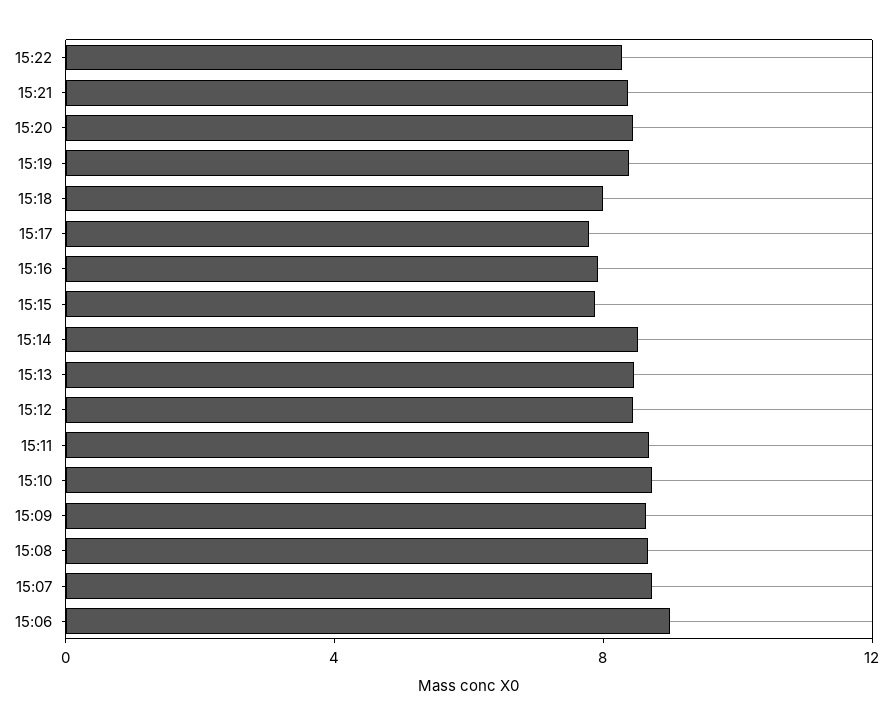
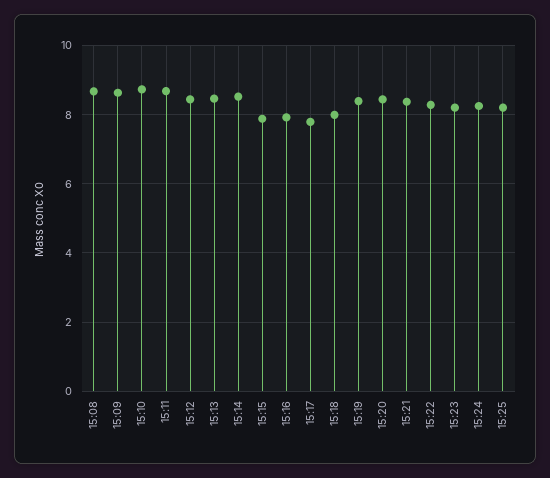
15:07: 9 -> none
15:06: 9 -> none
15:23: none -> 8.2
15:24: none -> 8.2
15:25: none -> 8.2

